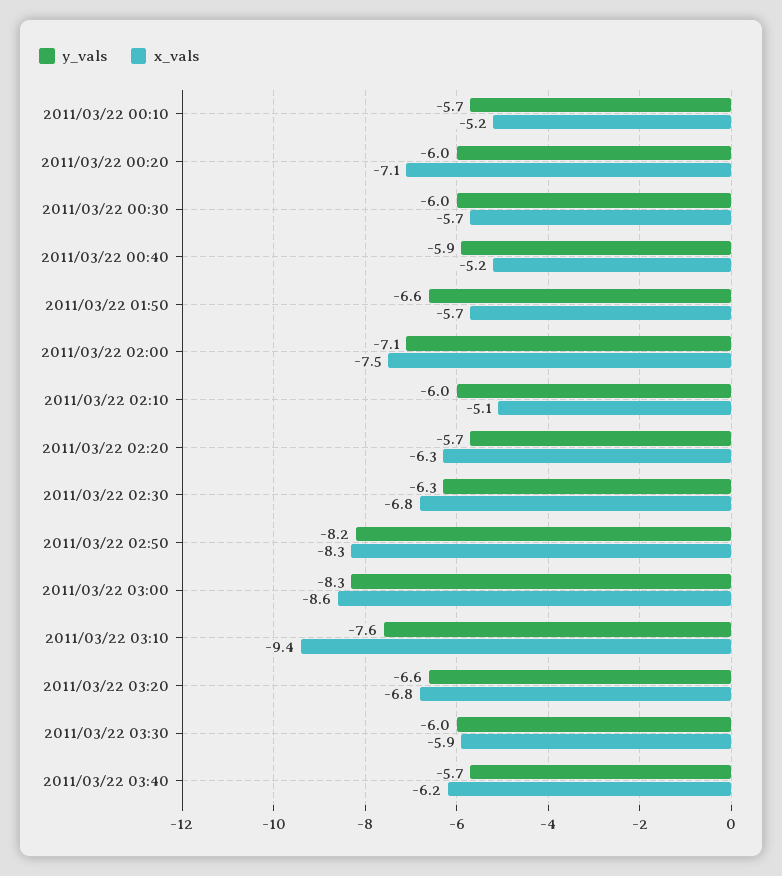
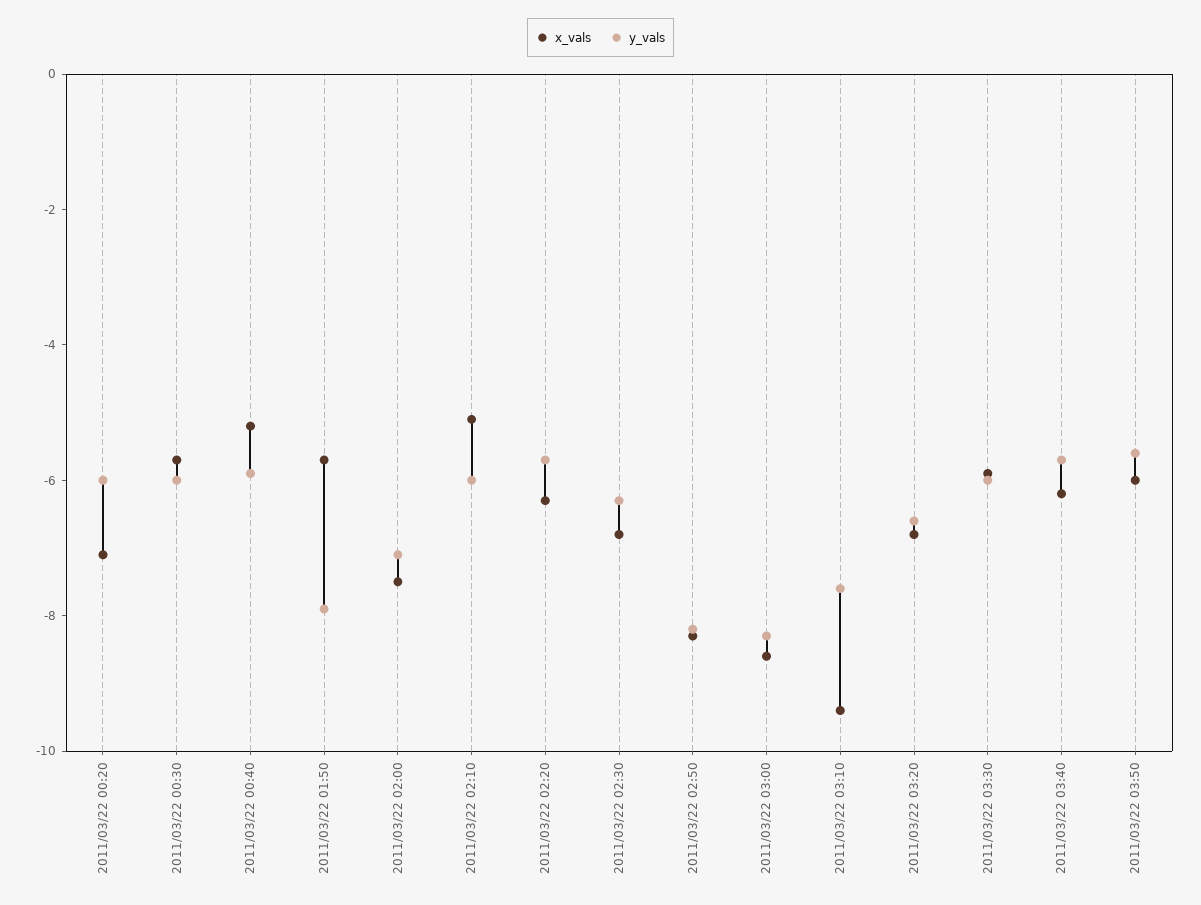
y_vals, 2011/03/22 00:10: -5.7 -> none
x_vals, 2011/03/22 00:10: -5.2 -> none
y_vals, 2011/03/22 01:50: -6.6 -> -8
x_vals, 2011/03/22 03:50: none -> -6
y_vals, 2011/03/22 03:50: none -> -5.5

